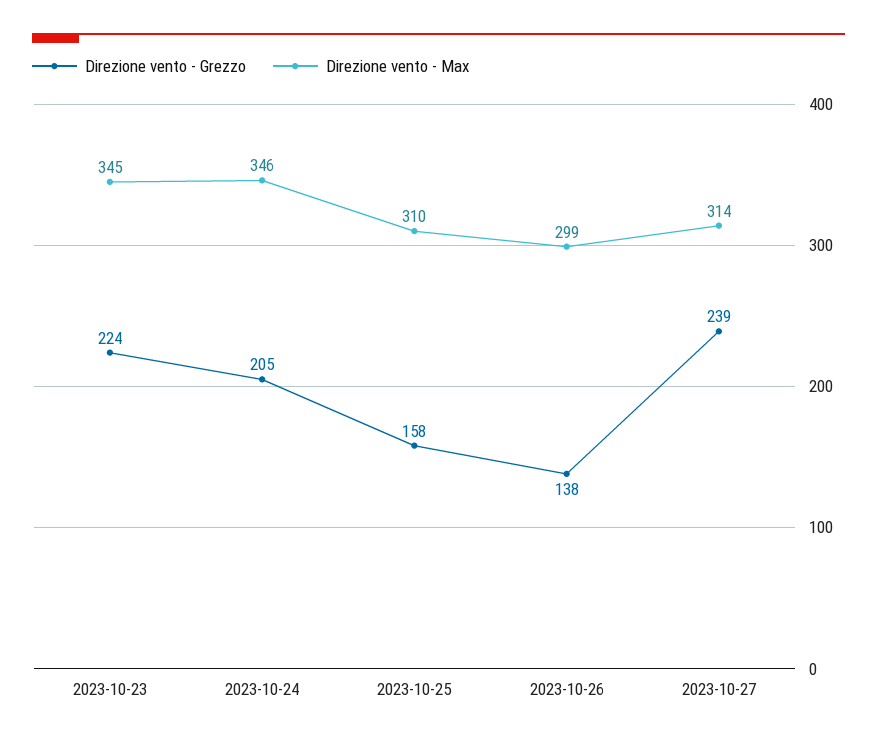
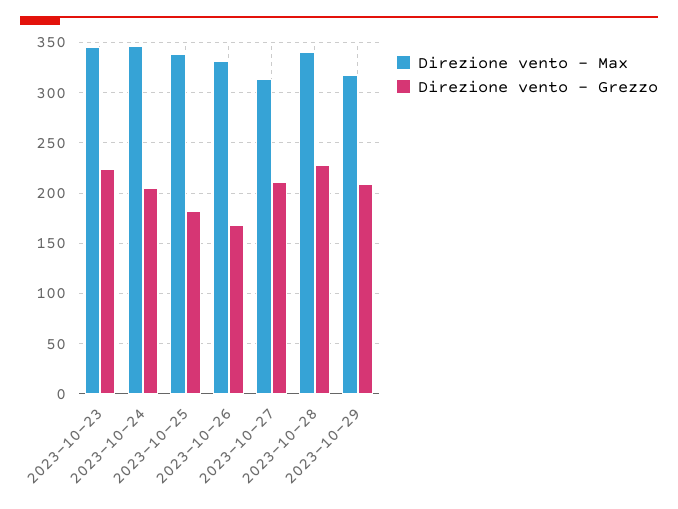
Direzione vento - Grezzo, 2023-10-25: 158 -> 180
Direzione vento - Max, 2023-10-25: 310 -> 340
Direzione vento - Grezzo, 2023-10-26: 138 -> 170
Direzione vento - Max, 2023-10-26: 299 -> 330
Direzione vento - Grezzo, 2023-10-27: 239 -> 210
Direzione vento - Max, 2023-10-28: none -> 340
Direzione vento - Grezzo, 2023-10-28: none -> 230
Direzione vento - Max, 2023-10-29: none -> 320
Direzione vento - Grezzo, 2023-10-29: none -> 210

